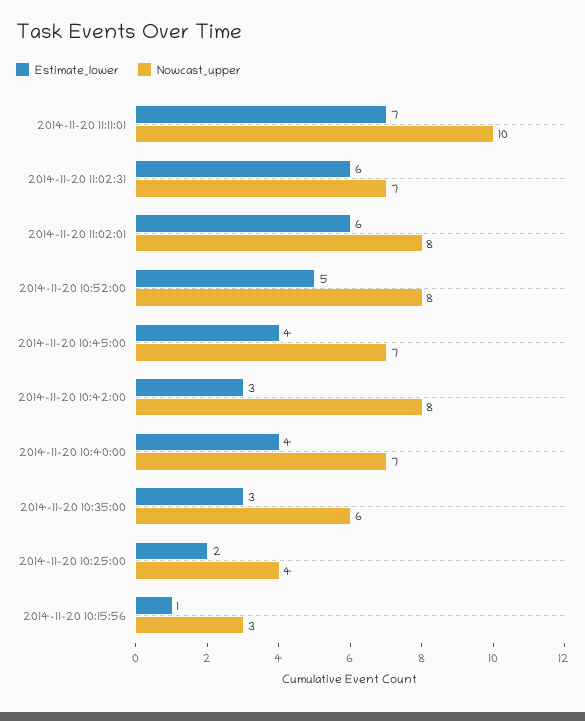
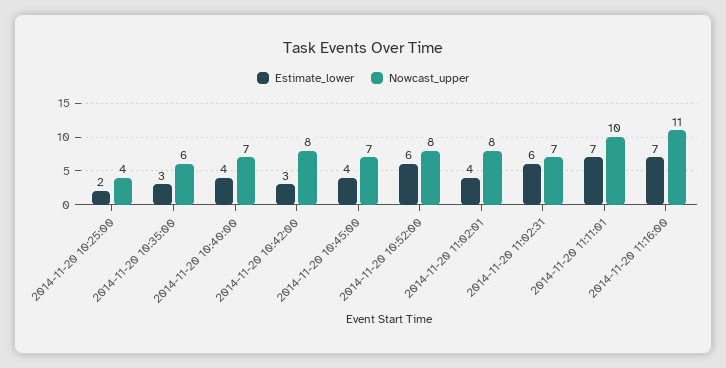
Estimate_lower, 2014-11-20 11:02:01: 6 -> 4
Estimate_lower, 2014-11-20 10:52:00: 5 -> 6
Estimate_lower, 2014-11-20 10:15:56: 1 -> none
Nowcast_upper, 2014-11-20 10:15:56: 3 -> none
Estimate_lower, 2014-11-20 11:16:00: none -> 7
Nowcast_upper, 2014-11-20 11:16:00: none -> 11

